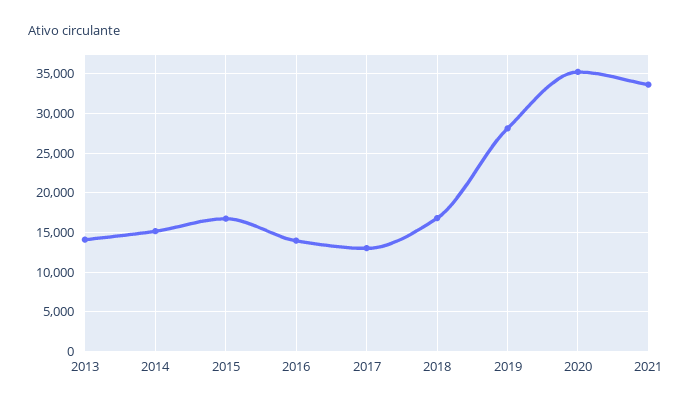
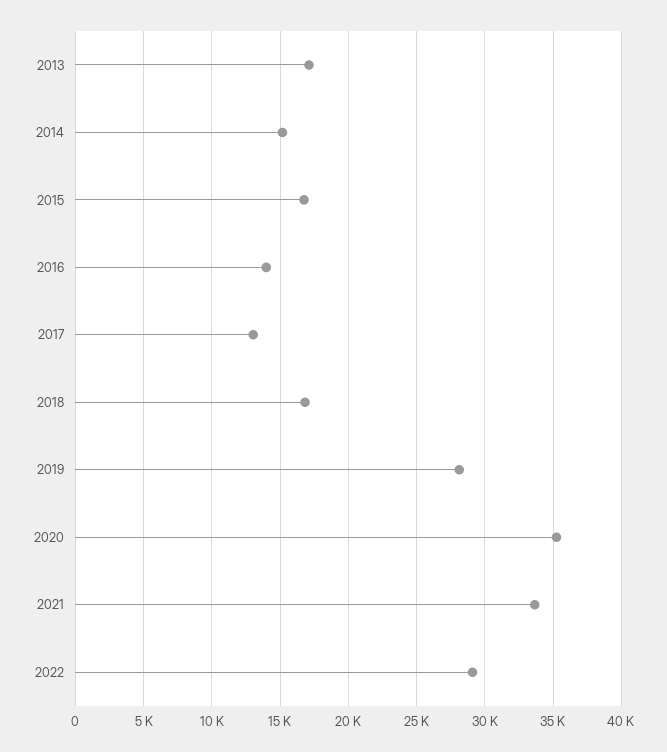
2013: 14000 -> 17000
2022: none -> 29000

